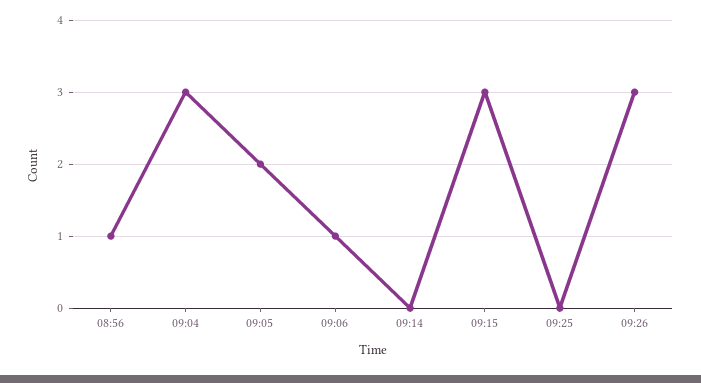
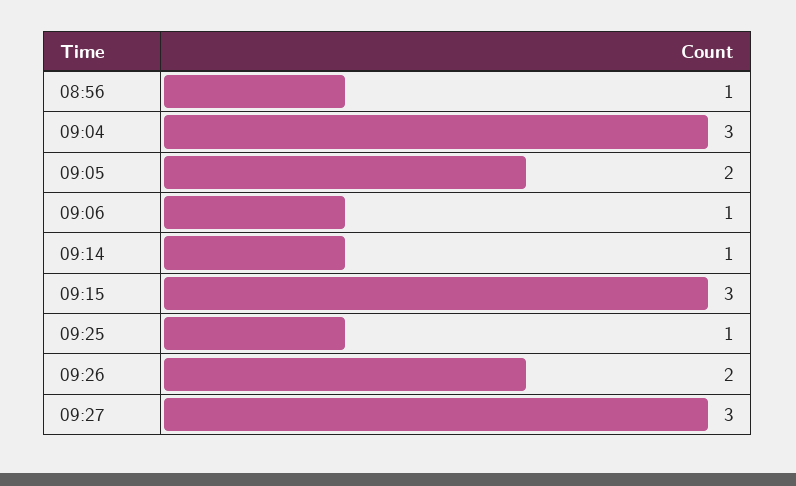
09:14: 0 -> 1
09:25: 0 -> 1
09:26: 3 -> 2
09:27: none -> 3

